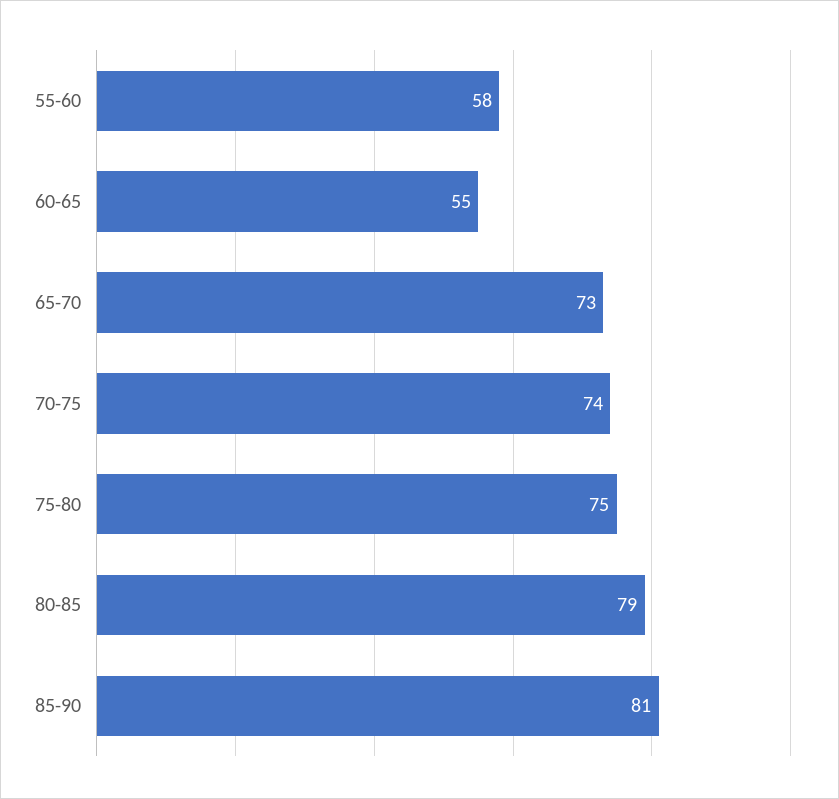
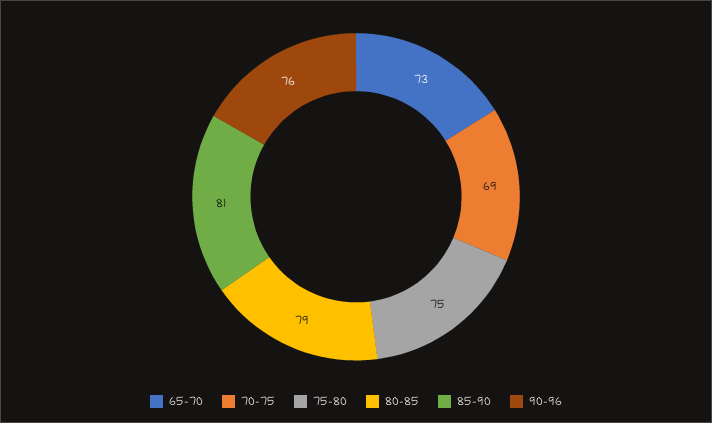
55-60: 58 -> none
60-65: 55 -> none
70-75: 74 -> 69
90-96: none -> 76

